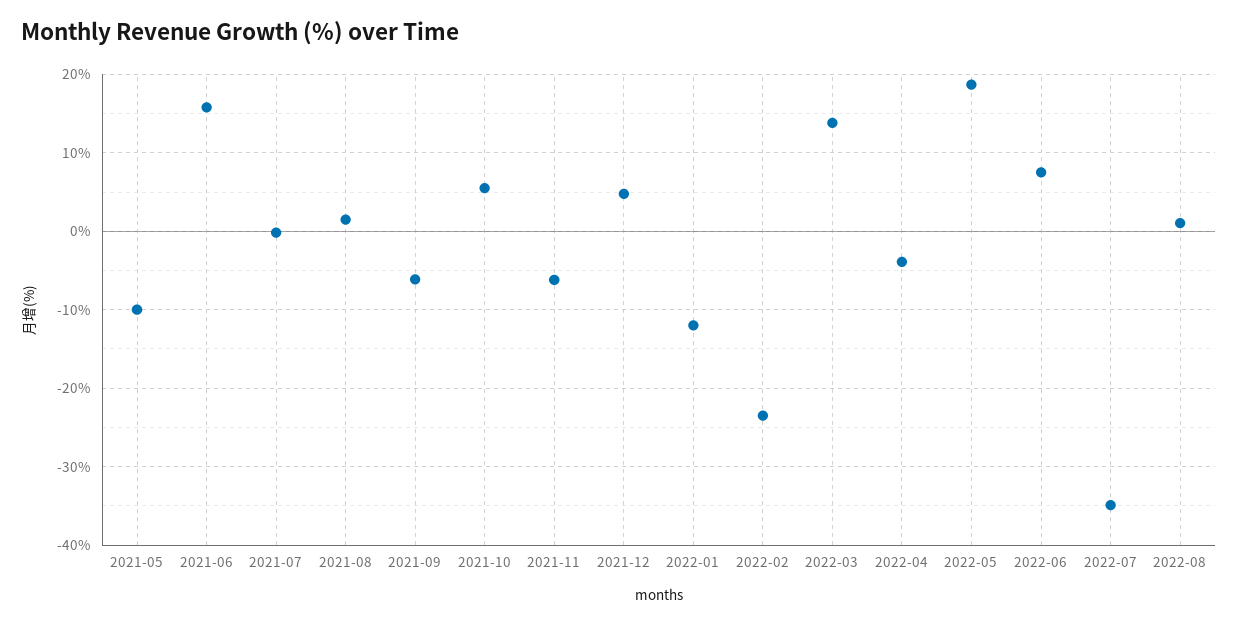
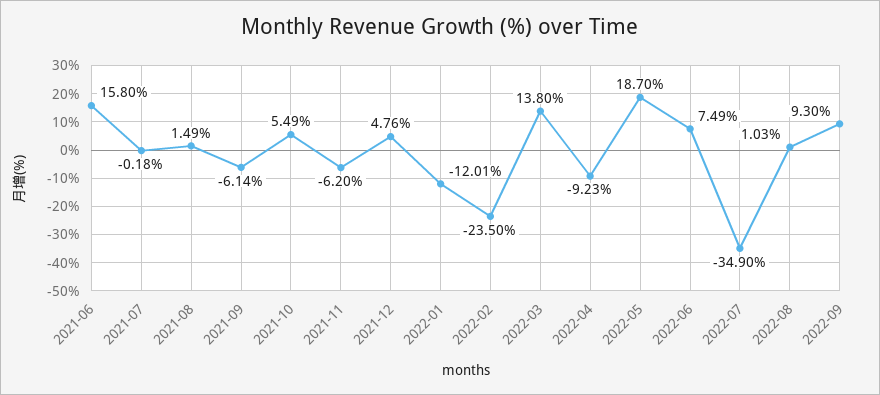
2021-05: -10 -> none
2022-04: -4 -> -9.23
2022-09: none -> 9.3

